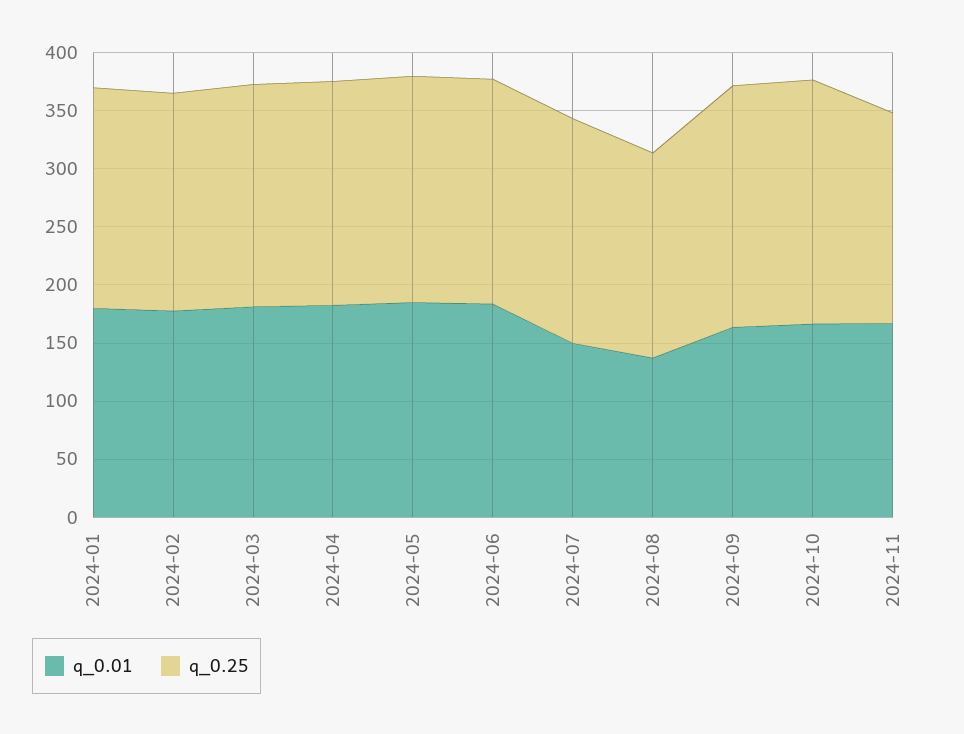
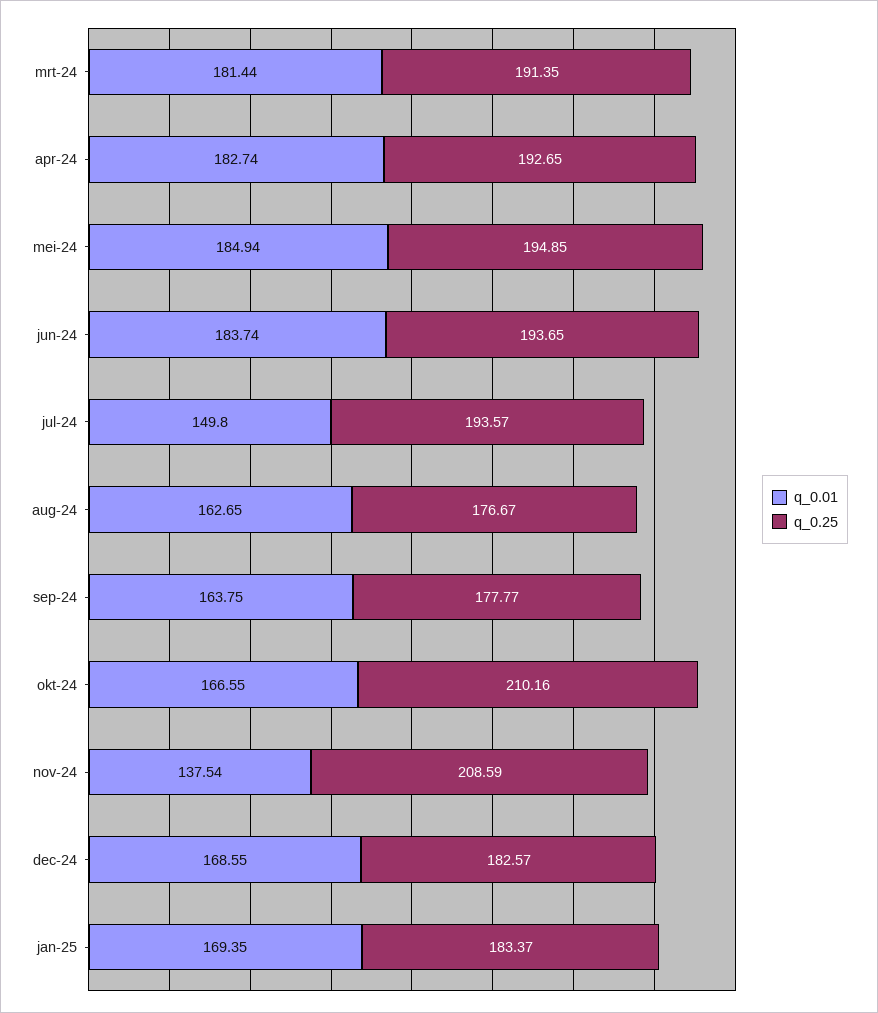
q_0.01, 2024-01: 180 -> none
q_0.25, 2024-01: 190 -> none
q_0.01, 2024-02: 180 -> none
q_0.25, 2024-02: 190 -> none
q_0.01, 2024-08: 140 -> 162.65
q_0.25, 2024-09: 210 -> 177.77
q_0.01, 2024-11: 170 -> 137.54
q_0.25, 2024-11: 180 -> 208.59
q_0.01, dec-24: none -> 168.55
q_0.25, dec-24: none -> 182.57
q_0.01, jan-25: none -> 169.35
q_0.25, jan-25: none -> 183.37

